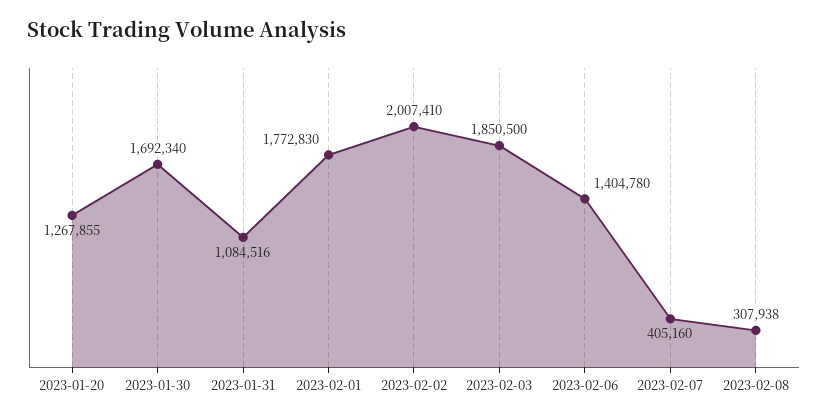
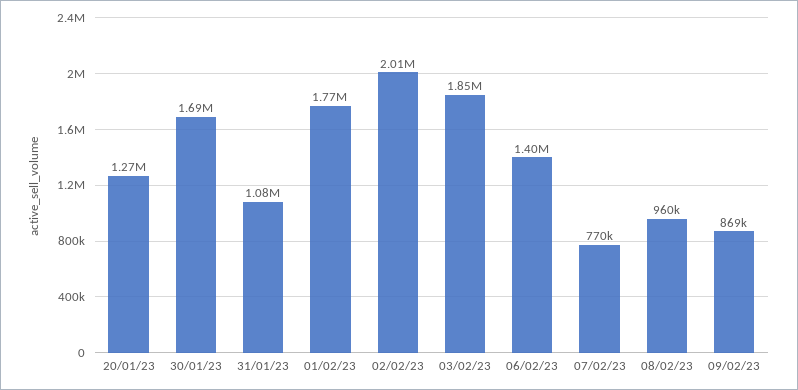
2023-02-07: 405160 -> 770000
2023-02-08: 307938 -> 960000
09/02/23: none -> 869000

